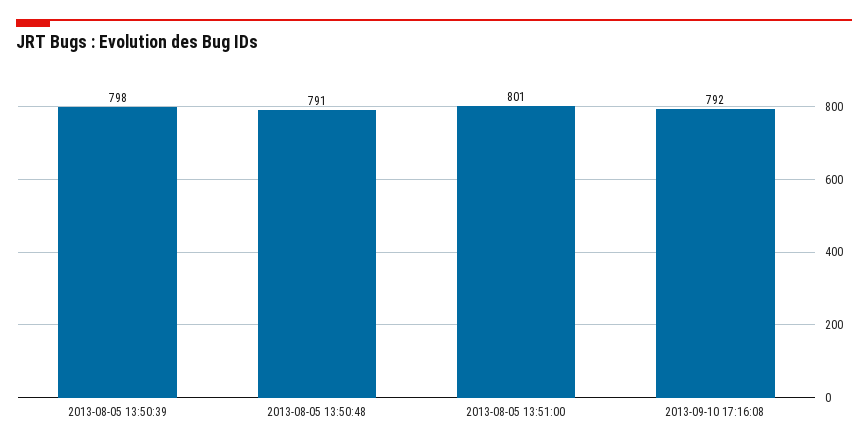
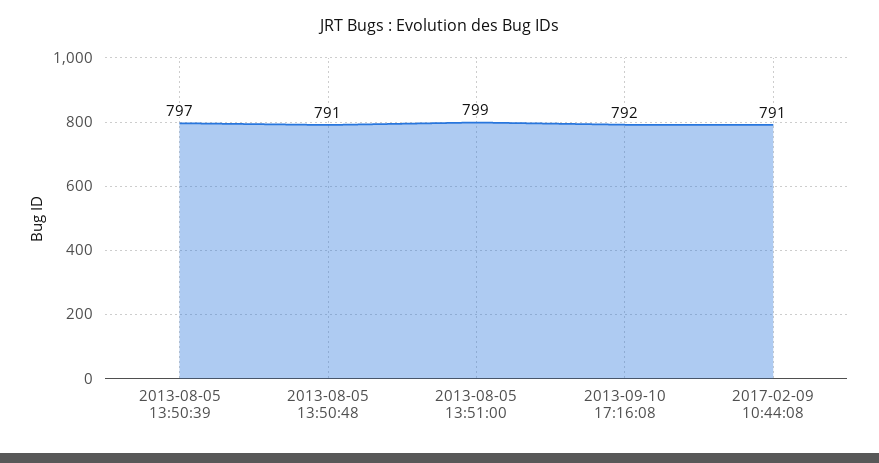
2013-08-05 13:50:39: 798 -> 797
2013-08-05 13:51:00: 801 -> 799
2017-02-09 10:44:08: none -> 791

